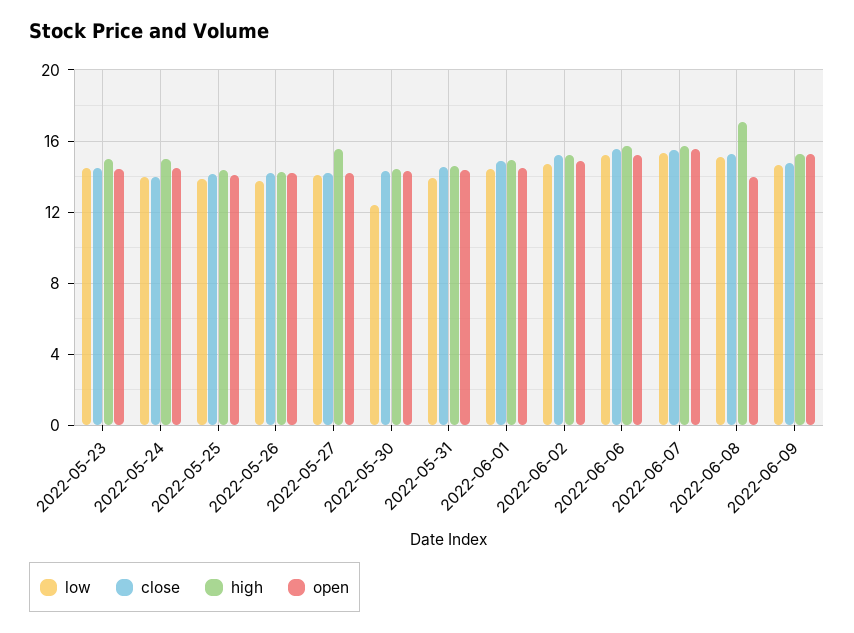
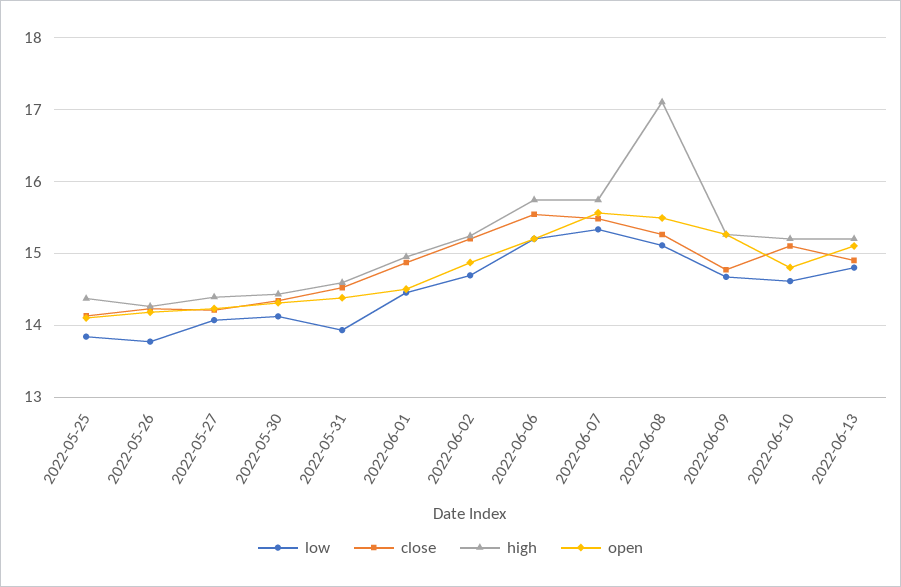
low, 2022-05-23: 14.5 -> none
close, 2022-05-23: 14.5 -> none
high, 2022-05-23: 15 -> none
open, 2022-05-23: 14.5 -> none
low, 2022-05-24: 14 -> none
close, 2022-05-24: 14 -> none
high, 2022-05-24: 15 -> none
open, 2022-05-24: 14.5 -> none
high, 2022-05-27: 15.5 -> 14.4
low, 2022-05-30: 12.5 -> 14.1
open, 2022-06-08: 14 -> 15.5
low, 2022-06-10: none -> 14.6
close, 2022-06-10: none -> 15.1
high, 2022-06-10: none -> 15.2
open, 2022-06-10: none -> 14.8
low, 2022-06-13: none -> 14.8
close, 2022-06-13: none -> 14.9
high, 2022-06-13: none -> 15.2
open, 2022-06-13: none -> 15.1

